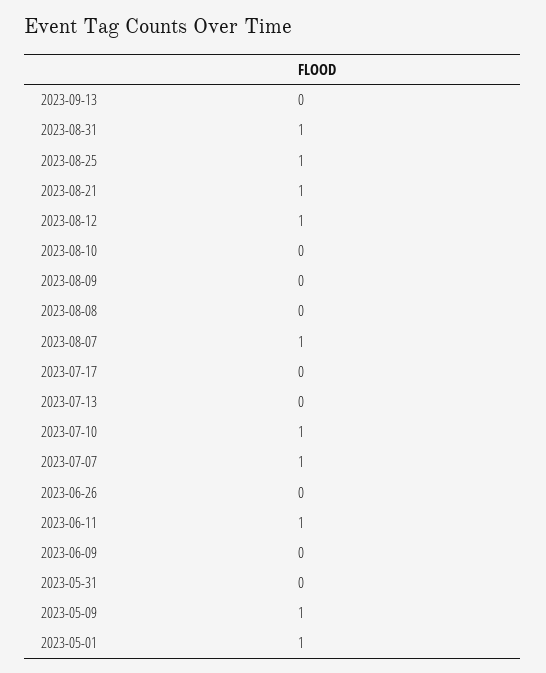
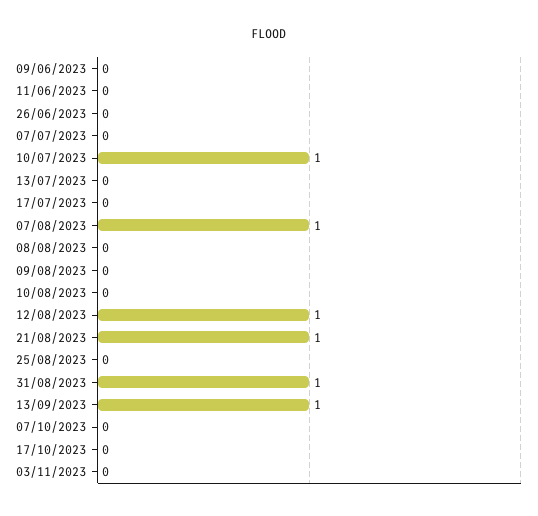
2023-09-13: 0 -> 1
2023-08-25: 1 -> 0
2023-07-07: 1 -> 0
2023-06-11: 1 -> 0
2023-05-31: 0 -> none
2023-05-09: 1 -> none
2023-05-01: 1 -> none
07/10/2023: none -> 0
17/10/2023: none -> 0
03/11/2023: none -> 0

